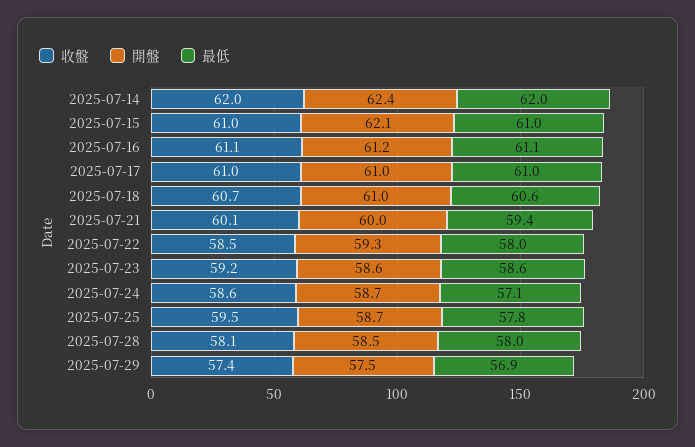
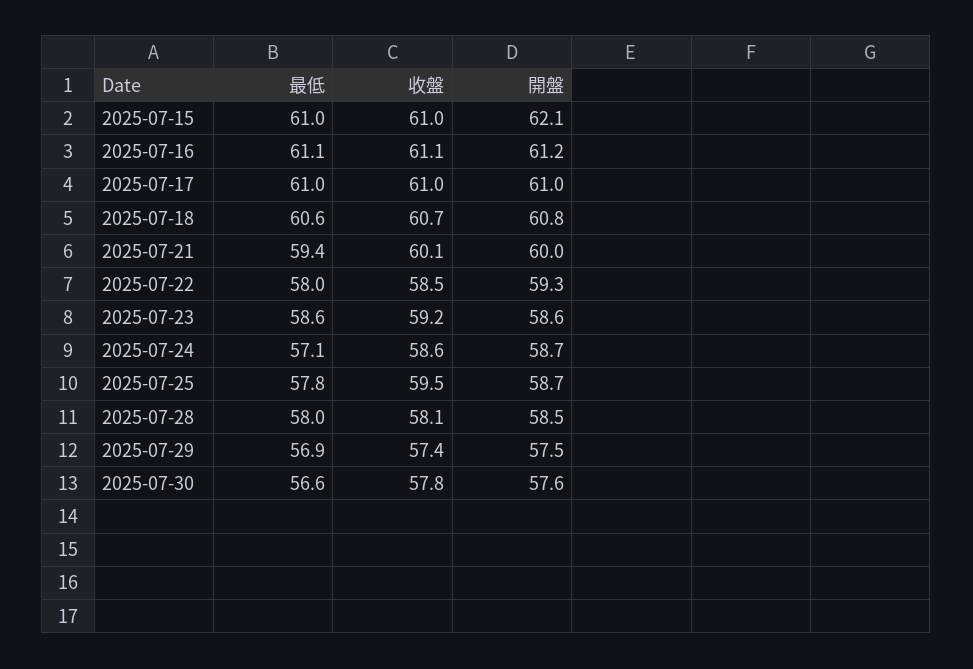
收盤, 2025-07-14: 62 -> none
開盤, 2025-07-14: 62.4 -> none
最低, 2025-07-14: 62 -> none
開盤, 2025-07-18: 61 -> 60.8
最低, 2025-07-30: none -> 56.6
收盤, 2025-07-30: none -> 57.8
開盤, 2025-07-30: none -> 57.6

